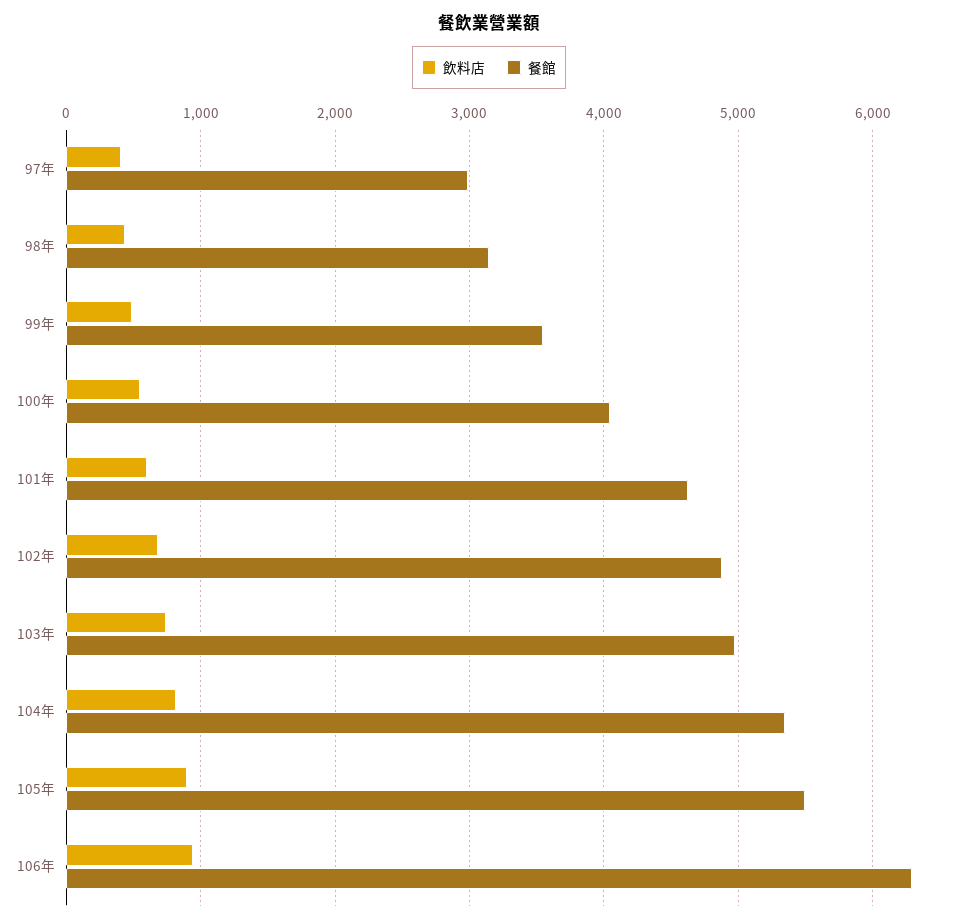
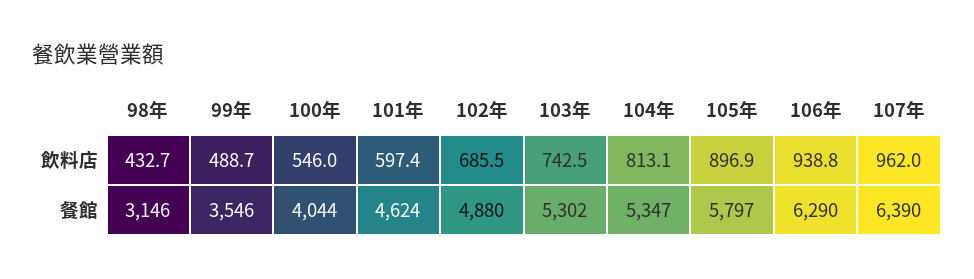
飲料店, 97年: 400 -> none
餐館, 97年: 3000 -> none
餐館, 103年: 5000 -> 5302
餐館, 105年: 5500 -> 5797
飲料店, 107年: none -> 962
餐館, 107年: none -> 6390

